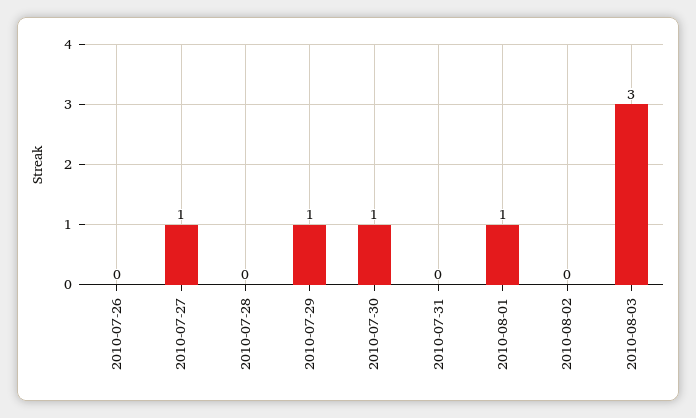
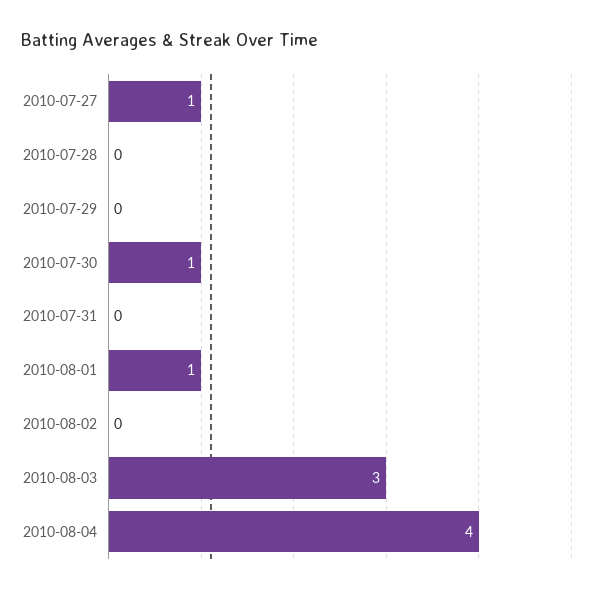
2010-07-26: 0 -> none
2010-07-29: 1 -> 0
2010-08-04: none -> 4

